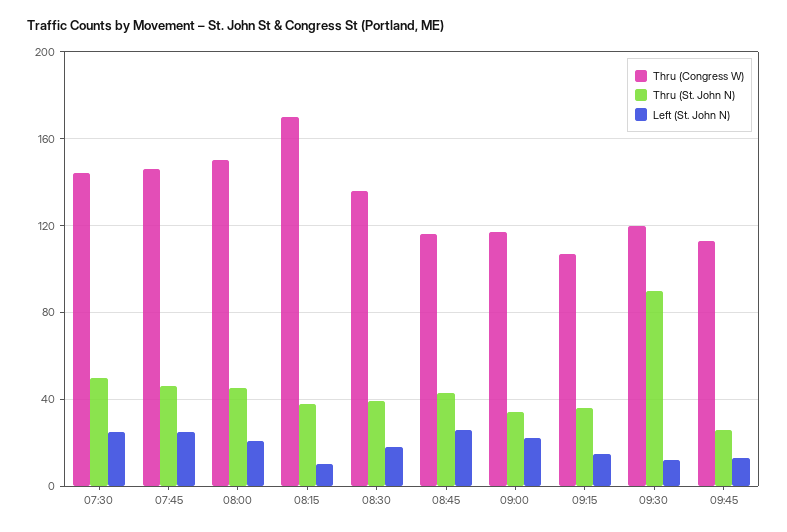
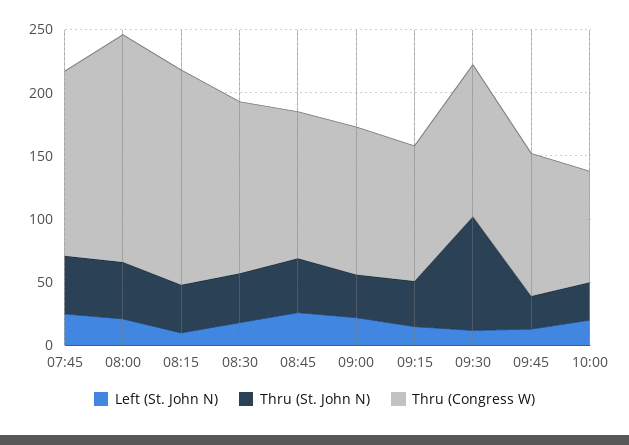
Thru (Congress W), 07:30: 145 -> none
Thru (St. John N), 07:30: 50 -> none
Left (St. John N), 07:30: 25 -> none
Thru (Congress W), 08:00: 150 -> 180
Left (St. John N), 10:00: none -> 20
Thru (St. John N), 10:00: none -> 30
Thru (Congress W), 10:00: none -> 90

